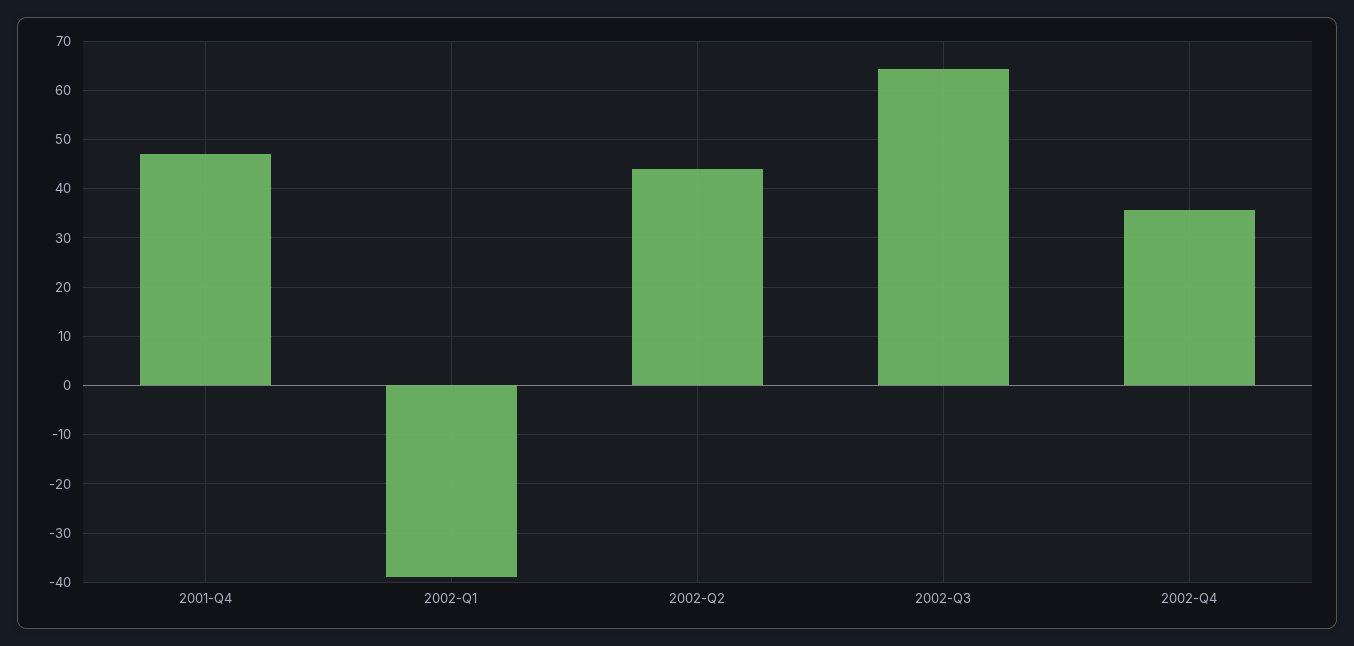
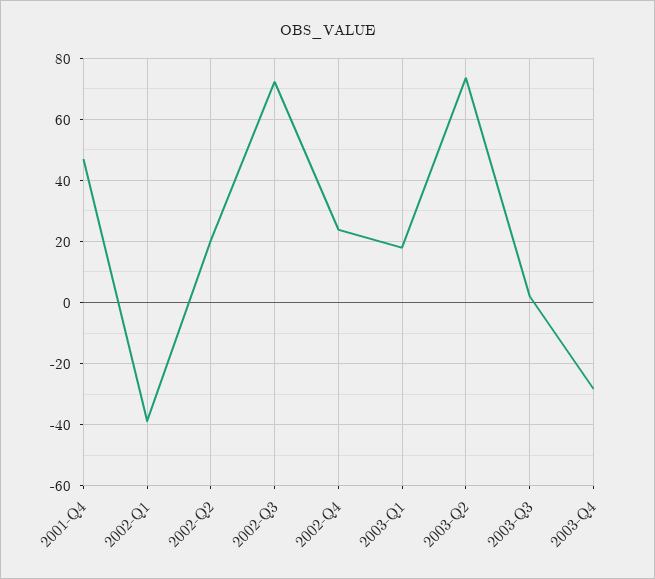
2002-Q2: 44 -> 20
2002-Q3: 64 -> 72
2002-Q4: 36 -> 24
2003-Q1: none -> 18
2003-Q2: none -> 74
2003-Q3: none -> 2
2003-Q4: none -> -28

